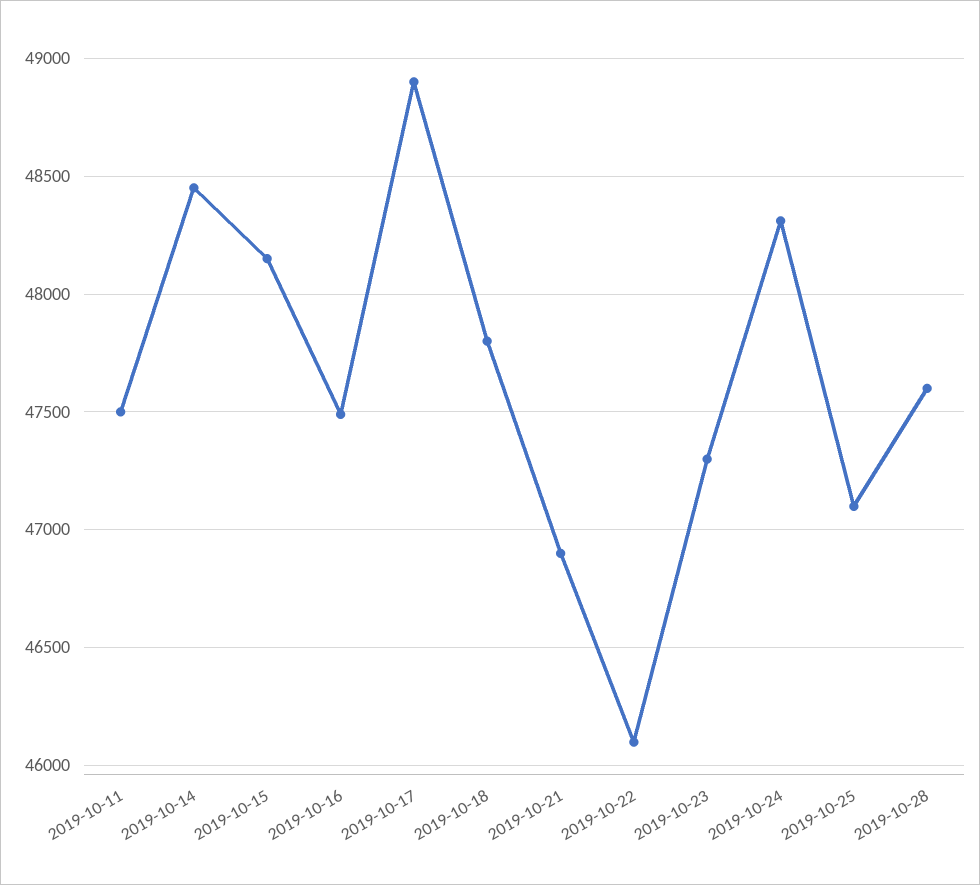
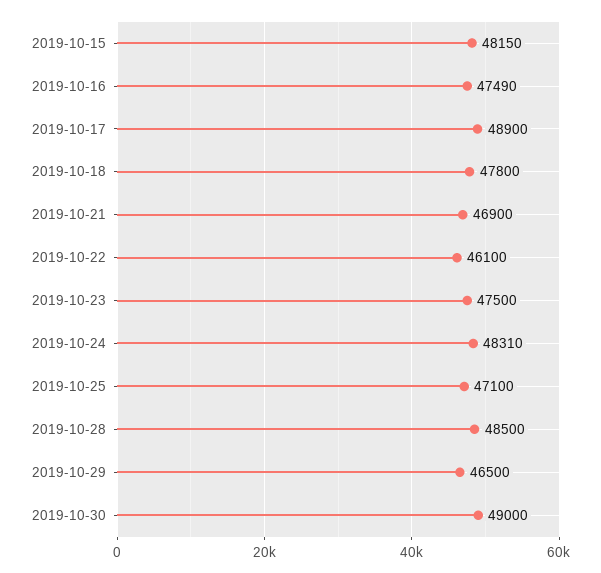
2019-10-11: 47500 -> none
2019-10-14: 48450 -> none
2019-10-23: 47300 -> 47500
2019-10-28: 47600 -> 48500
2019-10-29: none -> 46500
2019-10-30: none -> 49000

